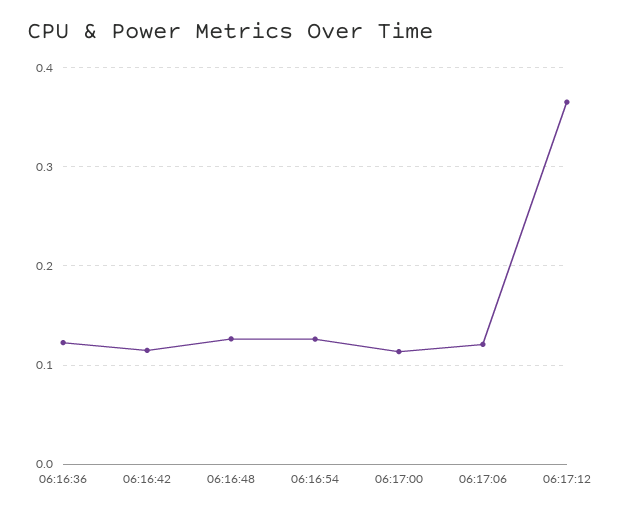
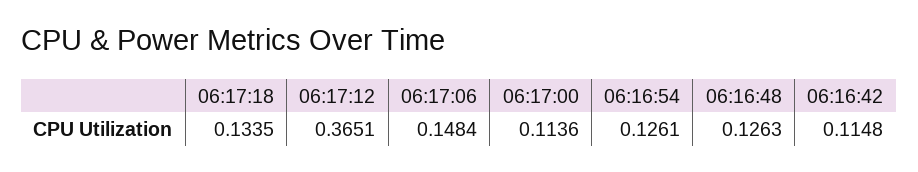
06:16:36: 0.12 -> none
06:17:06: 0.12 -> 0.1484
06:17:18: none -> 0.1335

